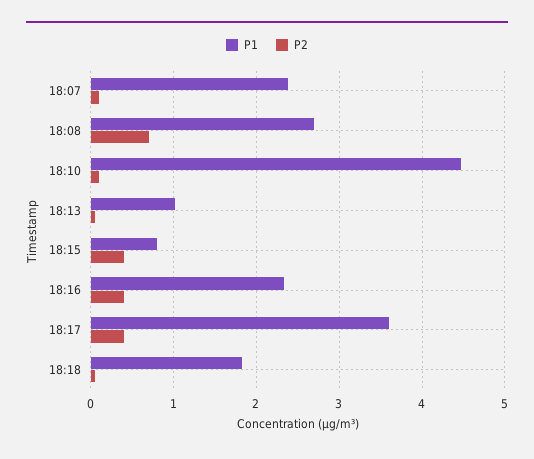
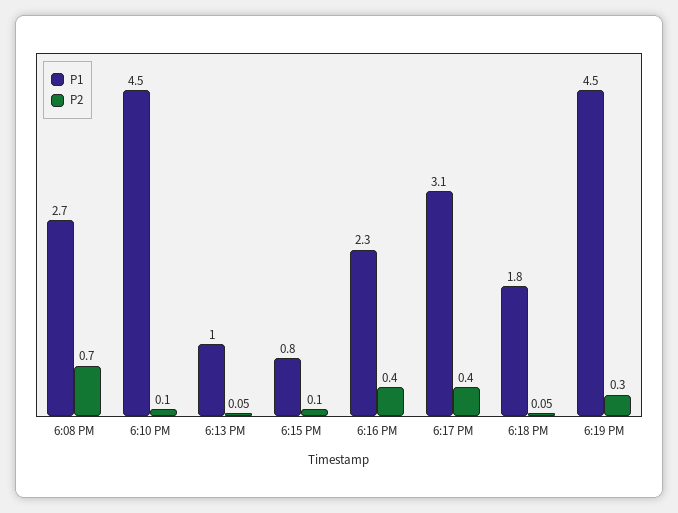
P1, 18:07: 2.4 -> none
P2, 18:07: 0.1 -> none
P2, 18:15: 0.4 -> 0.1
P1, 18:17: 3.6 -> 3.1
P1, 6:19 PM: none -> 4.5
P2, 6:19 PM: none -> 0.3

